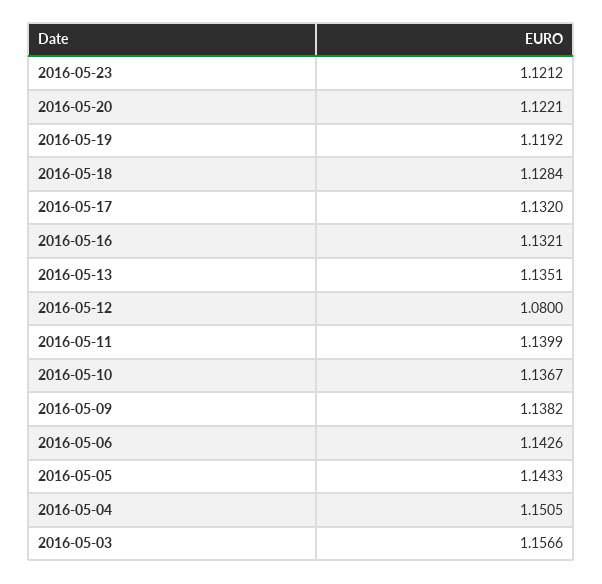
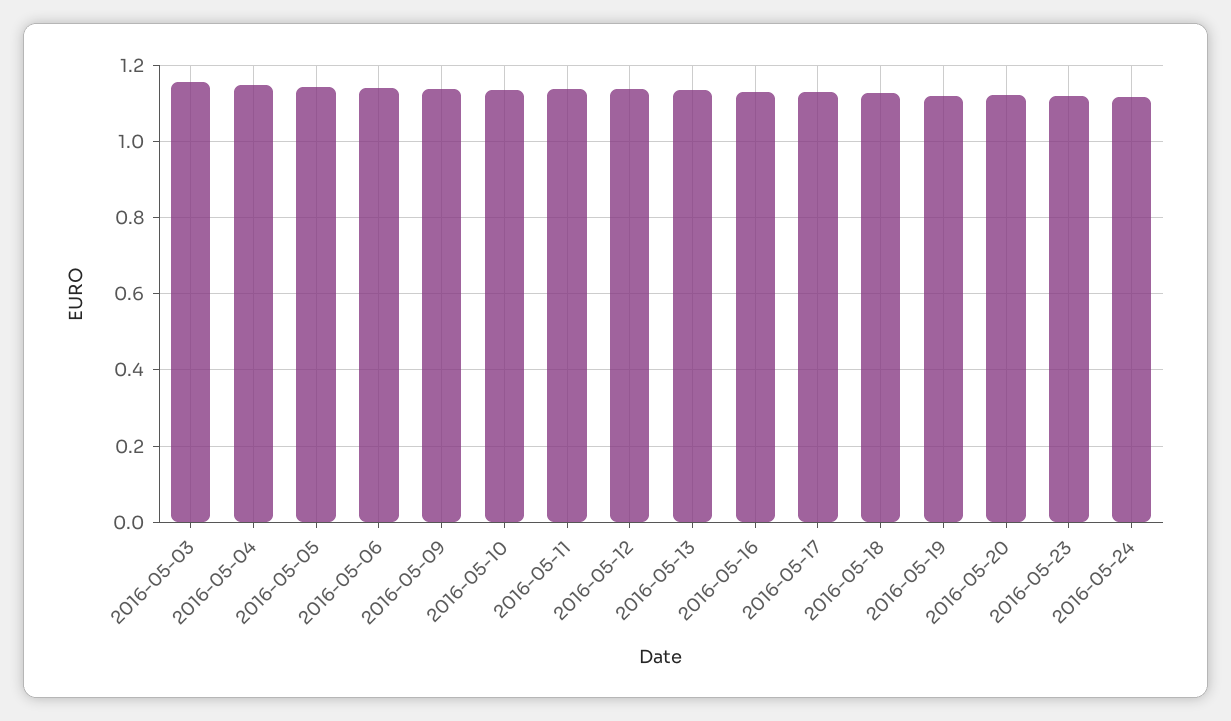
2016-05-12: 1.08 -> 1.14
2016-05-24: none -> 1.12

